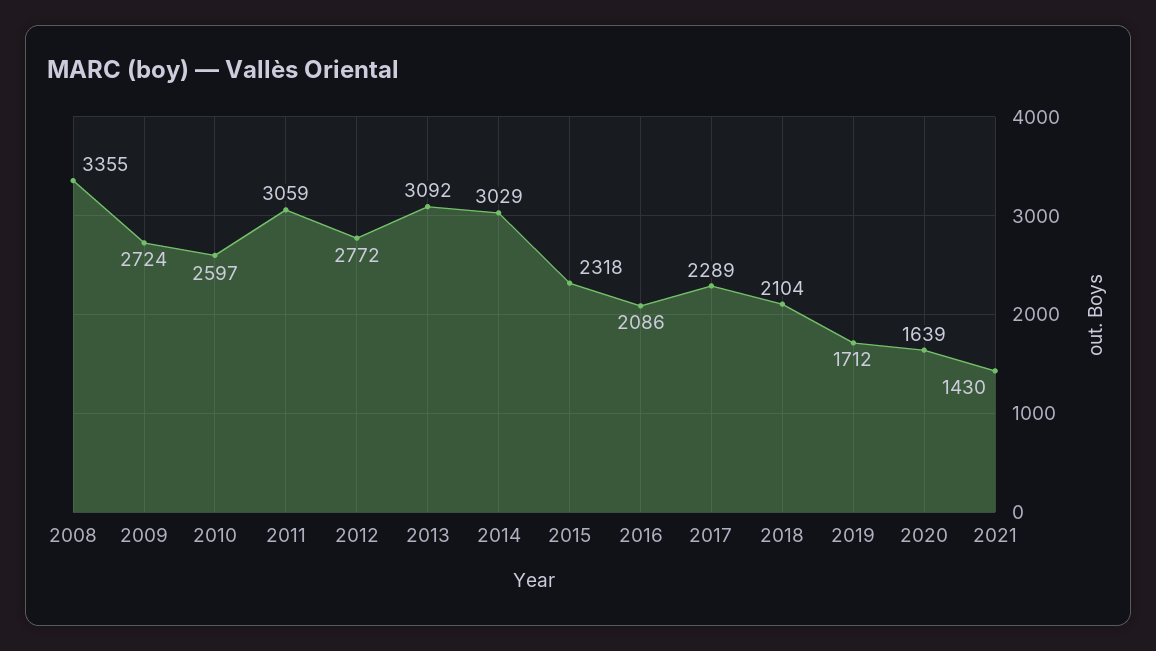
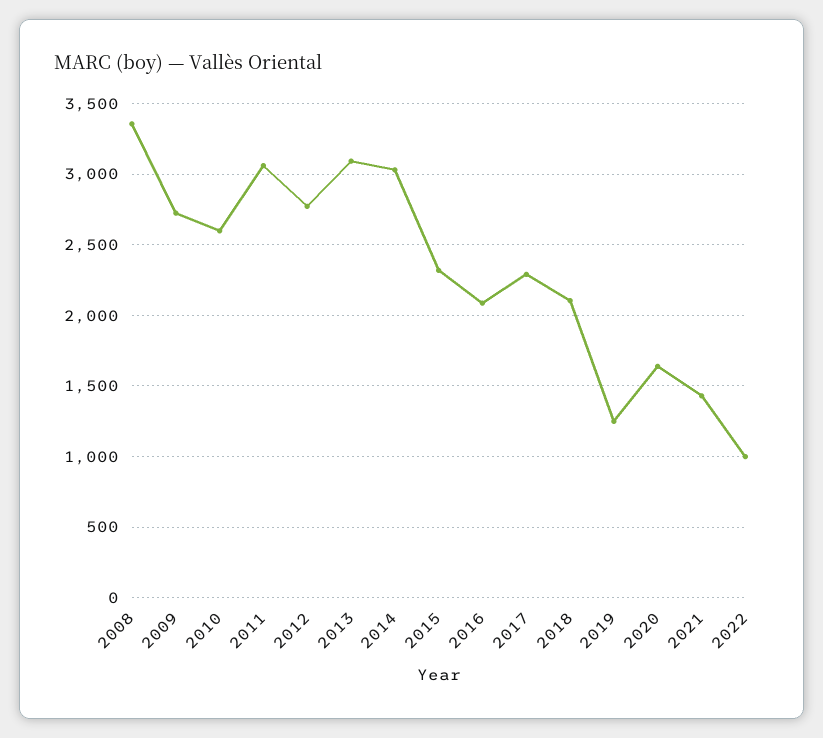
2019: 1712 -> 1250
2022: none -> 1000

